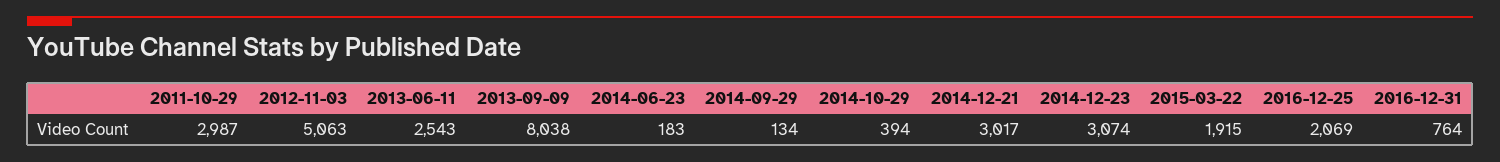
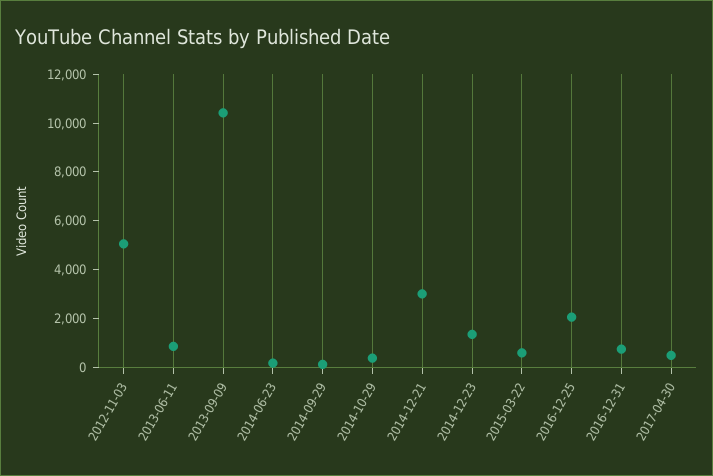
2011-10-29: 2987 -> none
2013-06-11: 2543 -> 1000
2013-09-09: 8038 -> 10500
2014-12-23: 3074 -> 1500
2015-03-22: 1915 -> 500
2017-04-30: none -> 500

